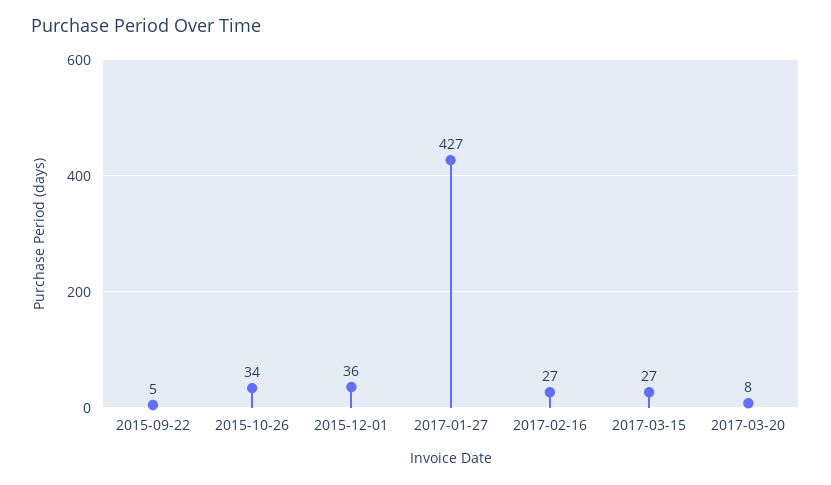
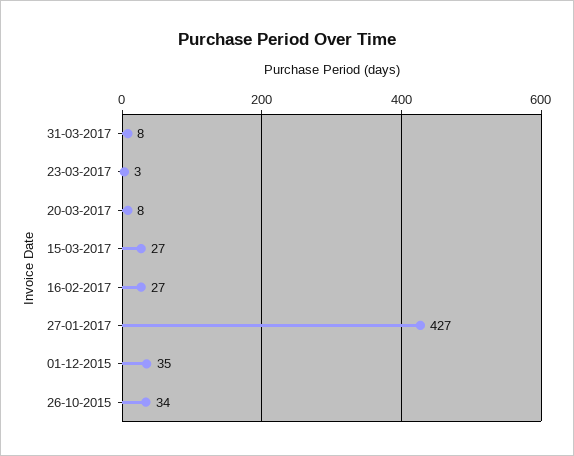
2015-09-22: 5 -> none
2015-12-01: 36 -> 35
31-03-2017: none -> 8
23-03-2017: none -> 3

